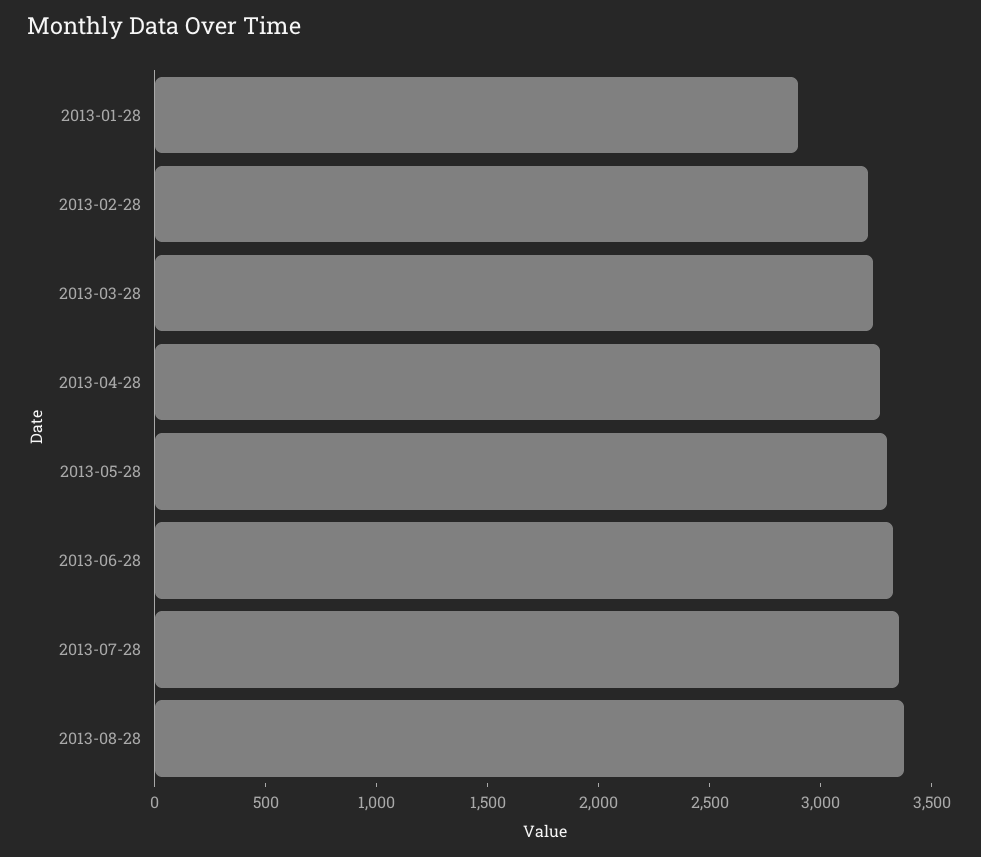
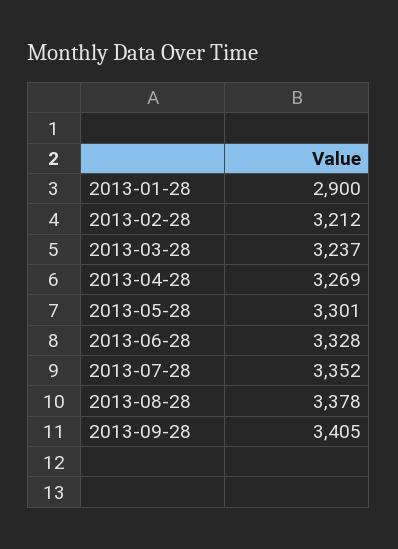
2013-09-28: none -> 3405

